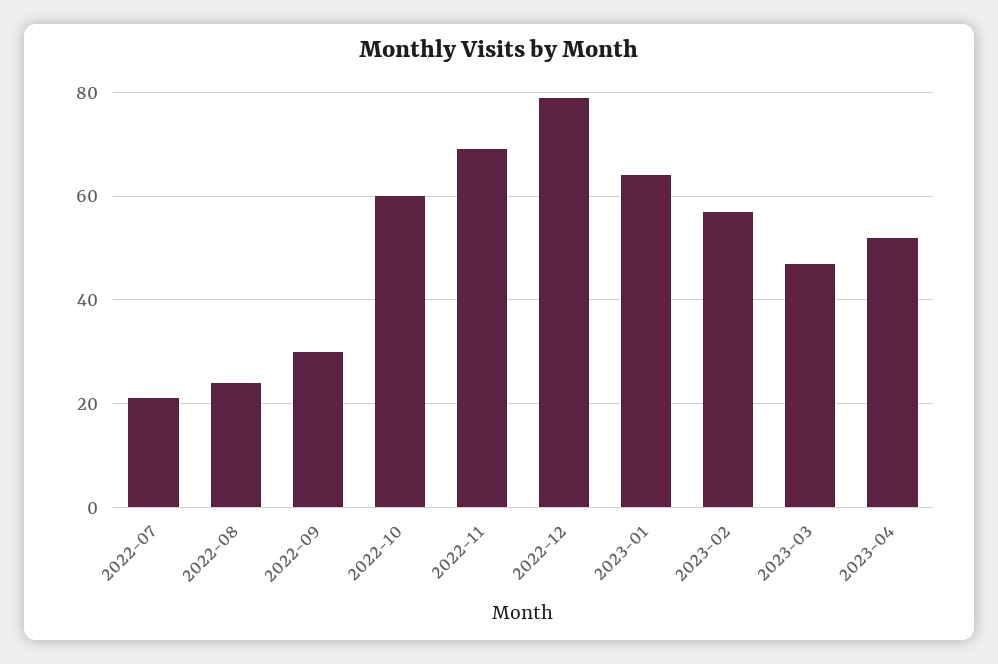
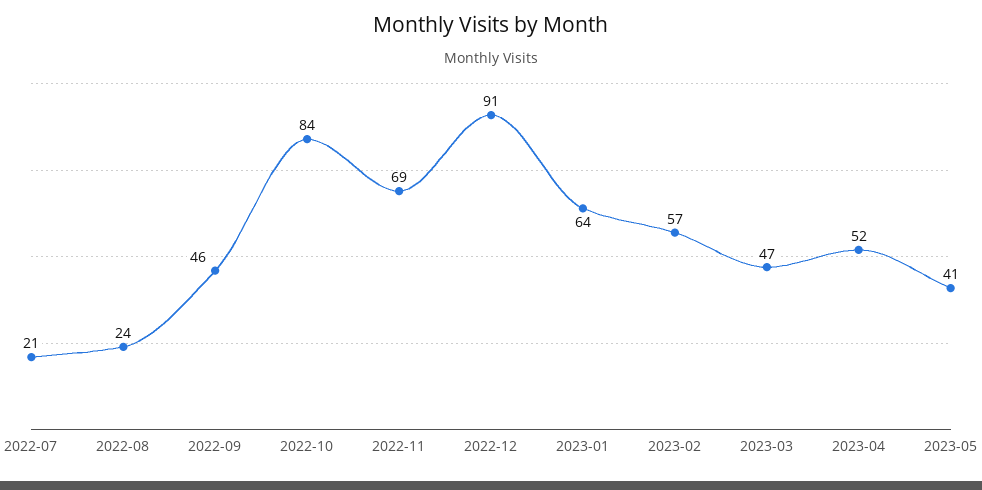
2022-09: 30 -> 46
2022-10: 60 -> 84
2022-12: 80 -> 91
2023-05: none -> 41

